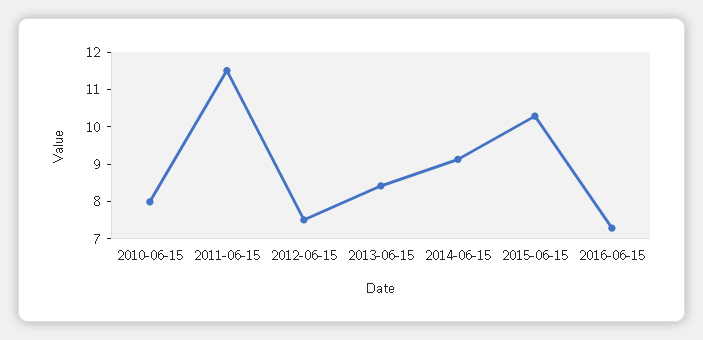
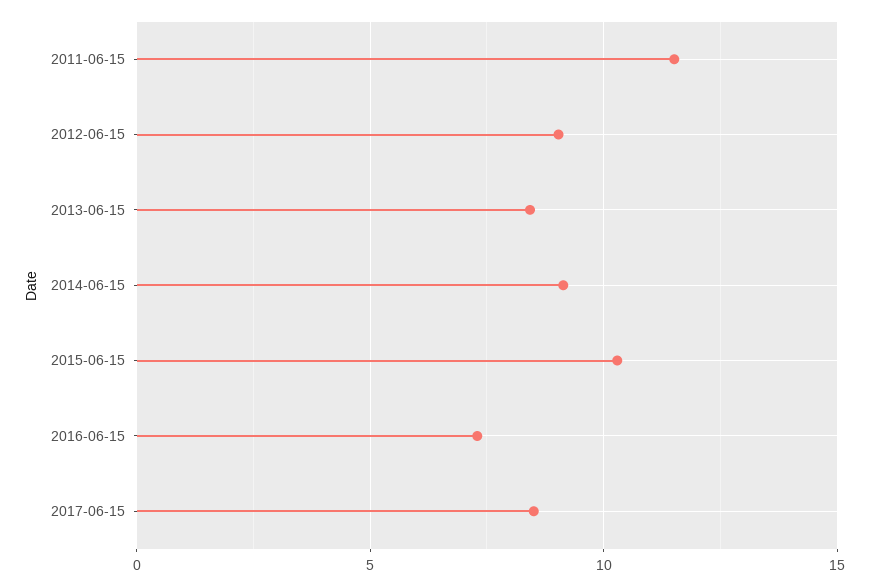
2010-06-15: 8 -> none
2012-06-15: 7.5 -> 9
2017-06-15: none -> 8.5

